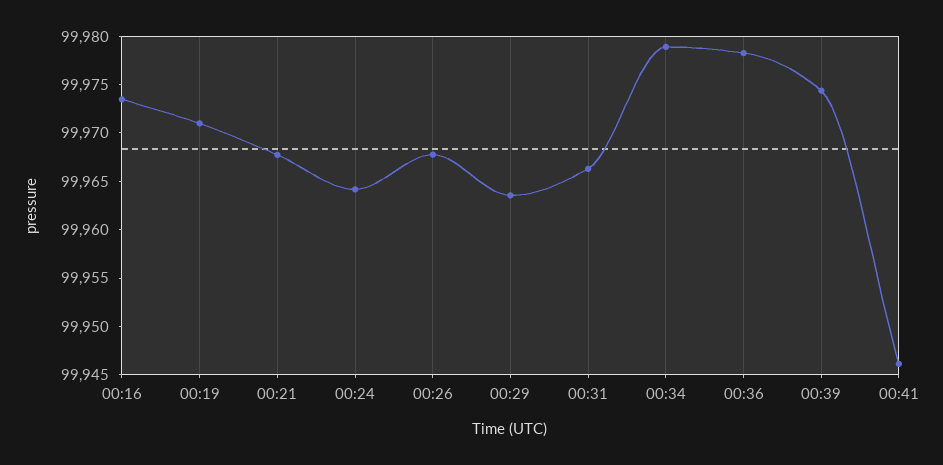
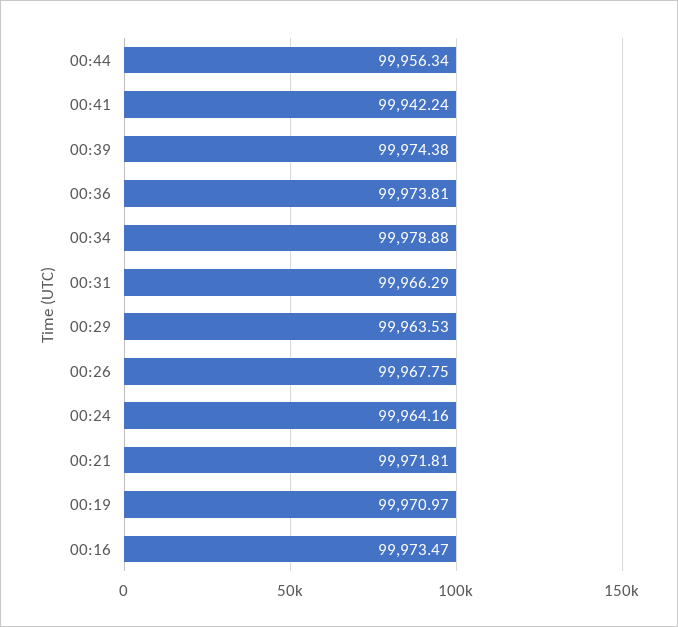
00:21: 99968 -> 99971.81
00:36: 99978 -> 99973.81
00:41: 99946 -> 99942.24
00:44: none -> 99956.34

